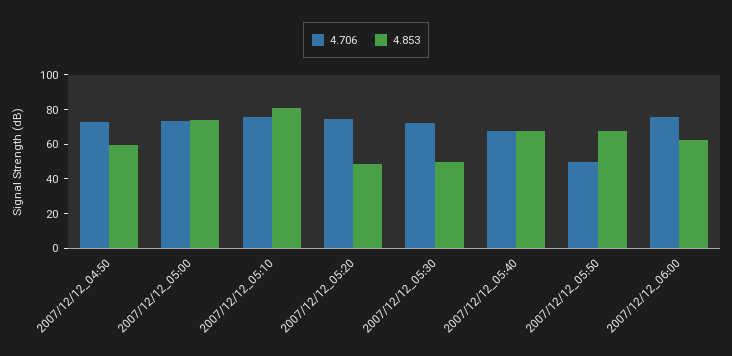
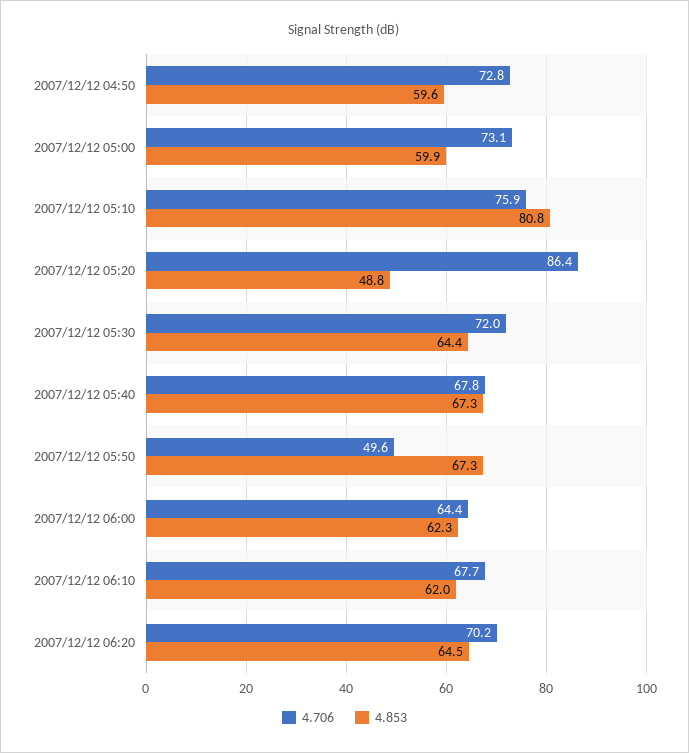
4.853, 2007/12/12_05:00: 75 -> 59.9
4.706, 2007/12/12_05:20: 75 -> 86.4
4.853, 2007/12/12_05:30: 50 -> 64.4
4.706, 2007/12/12_06:00: 75 -> 64.4
4.706, 2007/12/12 06:10: none -> 67.7
4.853, 2007/12/12 06:10: none -> 62
4.706, 2007/12/12 06:20: none -> 70.2
4.853, 2007/12/12 06:20: none -> 64.5

